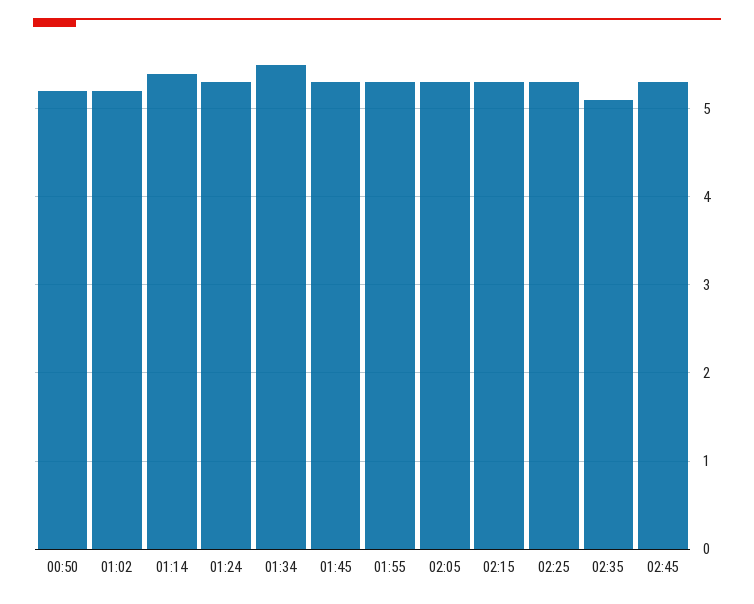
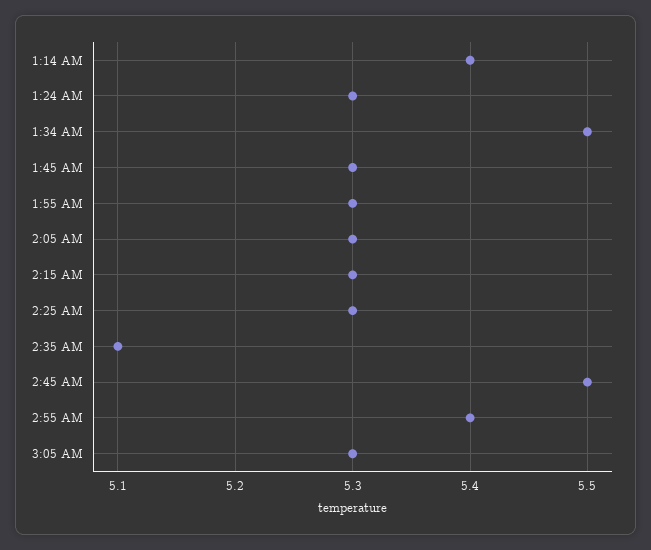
00:50: 5.2 -> none
01:02: 5.2 -> none
02:45: 5.3 -> 5.5
2:55 AM: none -> 5.4
3:05 AM: none -> 5.3

